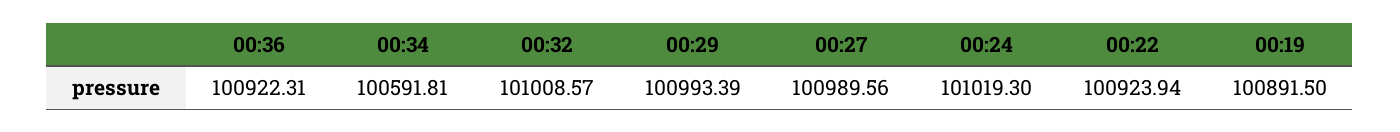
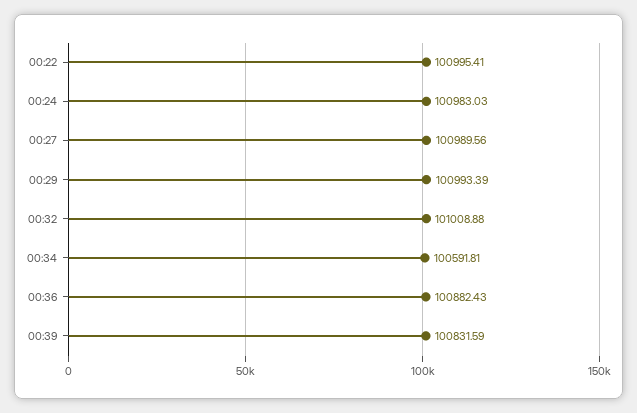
00:36: 100922.31 -> 100882.43
00:32: 101008.57 -> 101008.88
00:24: 101019.3 -> 100983.03
00:22: 100923.94 -> 100995.41
00:19: 100891.5 -> none
00:39: none -> 100831.59

